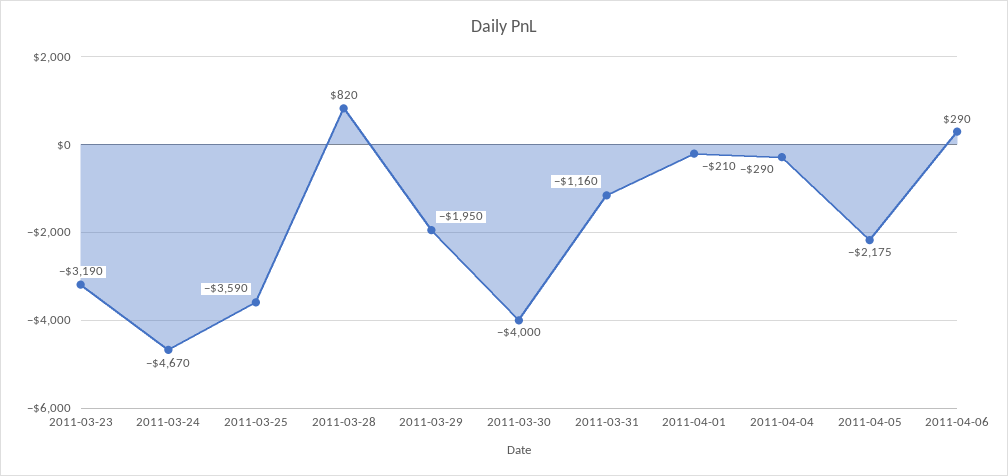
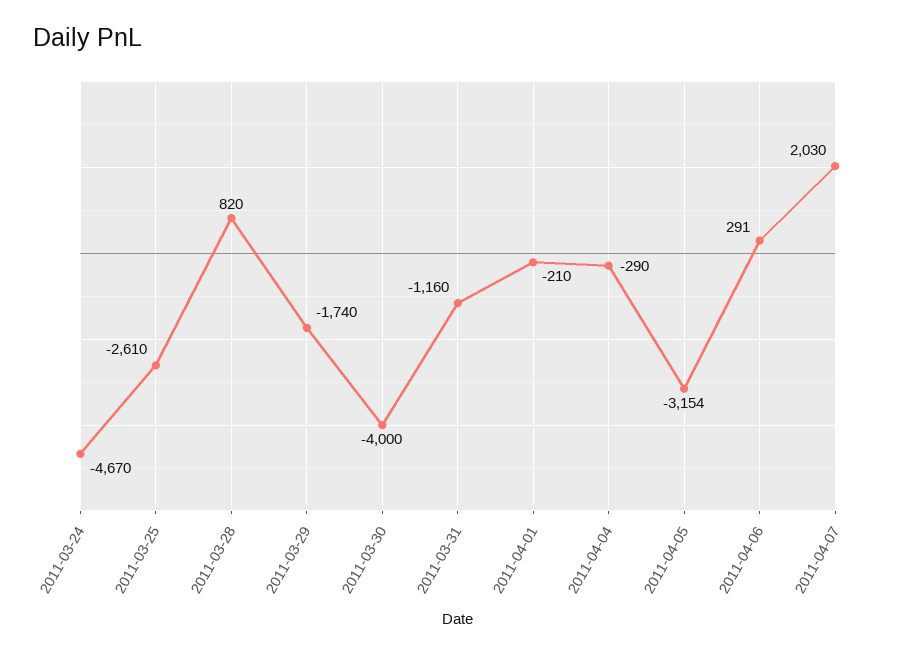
2011-03-23: -3190 -> none
2011-03-25: -3590 -> -2610
2011-03-29: -1950 -> -1740
2011-04-05: -2175 -> -3154
2011-04-06: 290 -> 291
2011-04-07: none -> 2030

